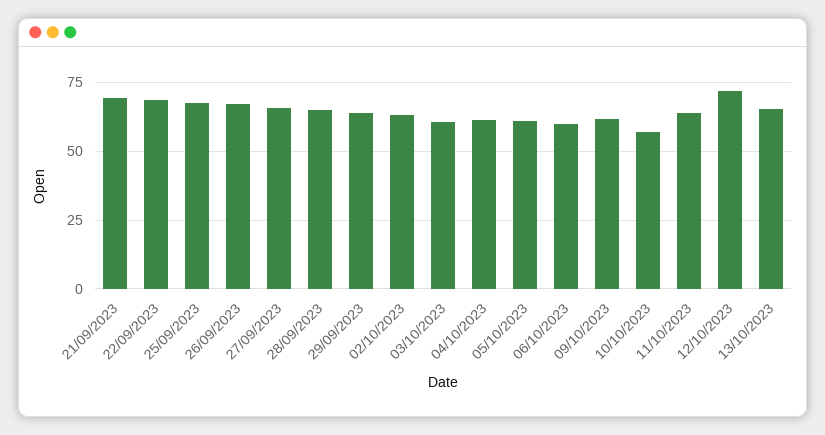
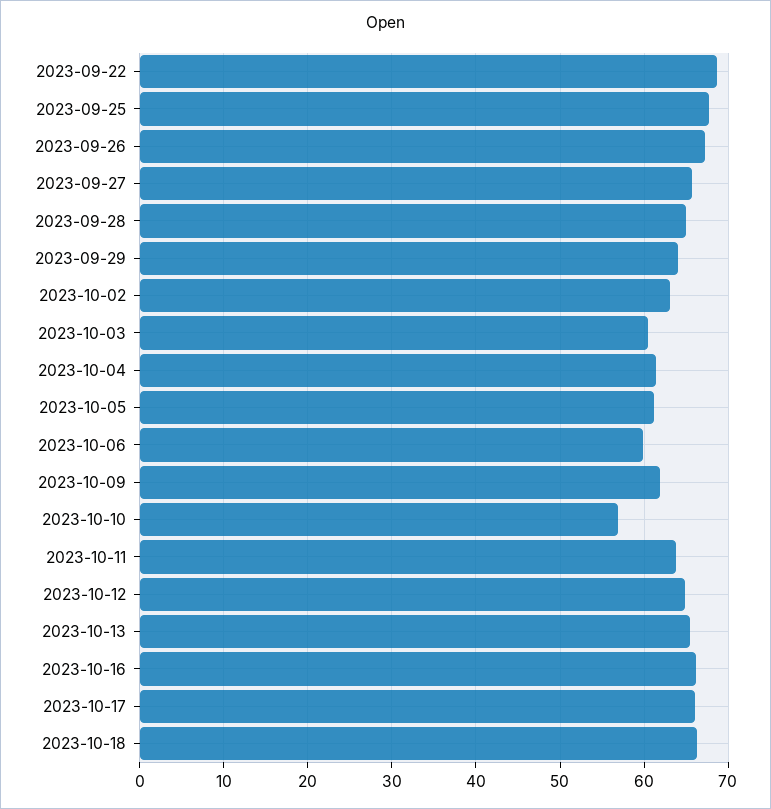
21/09/2023: 70 -> none
12/10/2023: 72.5 -> 65
2023-10-16: none -> 66
2023-10-17: none -> 66
2023-10-18: none -> 66

